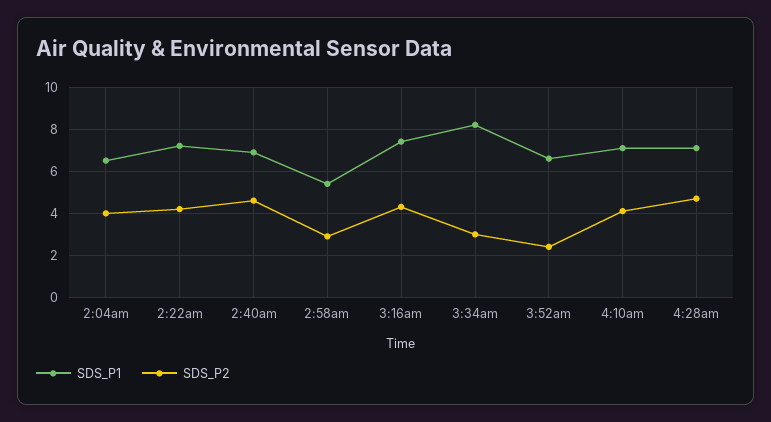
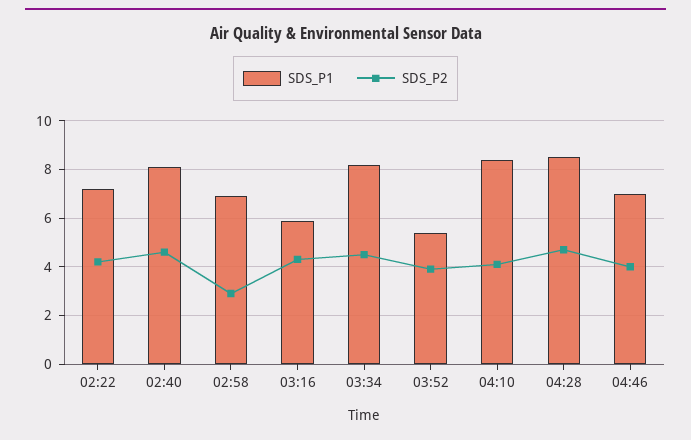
SDS_P1, 2:04am: 6.5 -> none
SDS_P2, 2:04am: 4 -> none
SDS_P1, 2:40am: 7 -> 8
SDS_P1, 2:58am: 5.5 -> 7
SDS_P1, 3:16am: 7.5 -> 6
SDS_P2, 3:34am: 3 -> 4.5
SDS_P1, 3:52am: 6.5 -> 5.5
SDS_P2, 3:52am: 2.5 -> 4
SDS_P1, 4:10am: 7 -> 8.5
SDS_P1, 4:28am: 7 -> 8.5
SDS_P1, 04:46: none -> 7
SDS_P2, 04:46: none -> 4

